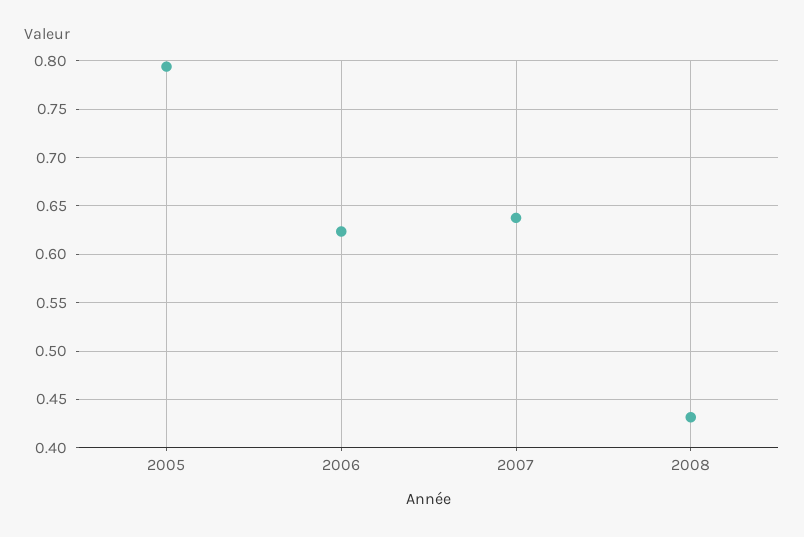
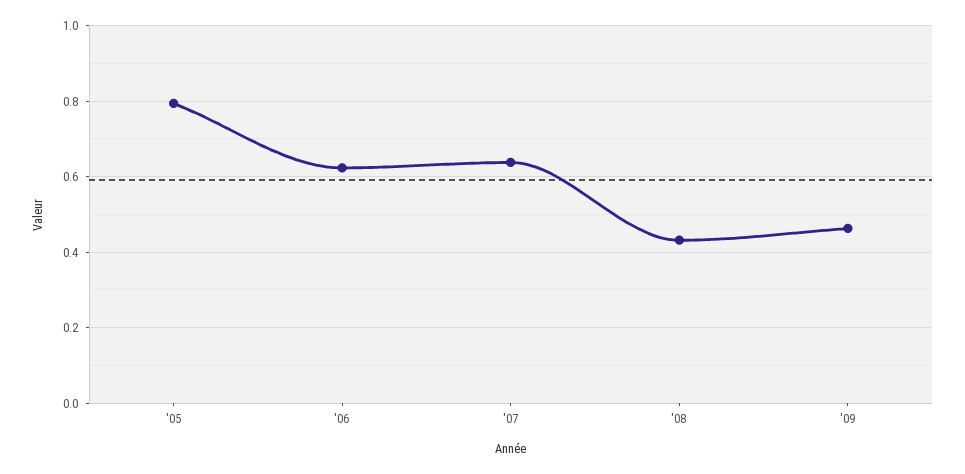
'09: none -> 0.46

